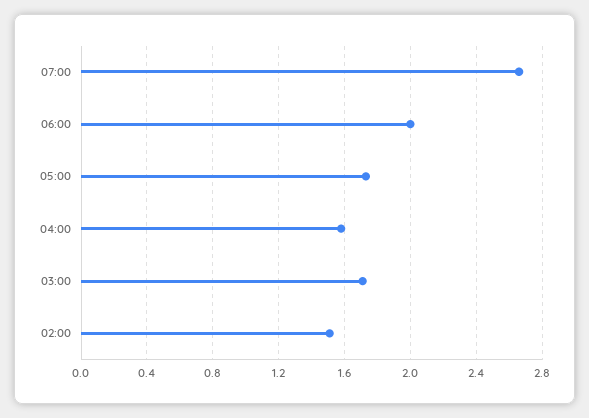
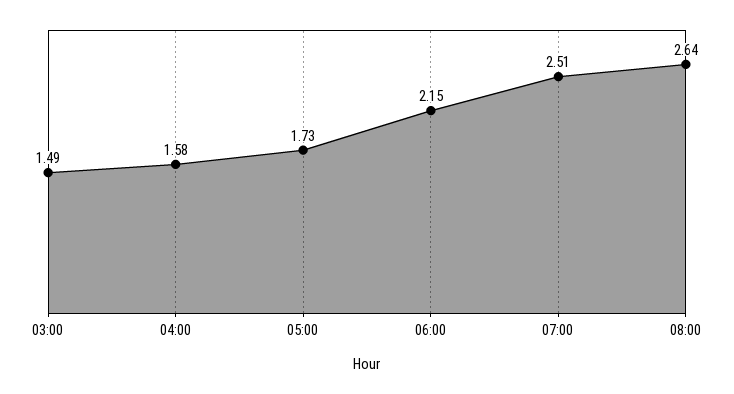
07:00: 2.65 -> 2.51
06:00: 2 -> 2.15
03:00: 1.7 -> 1.49
02:00: 1.5 -> none
08:00: none -> 2.64

